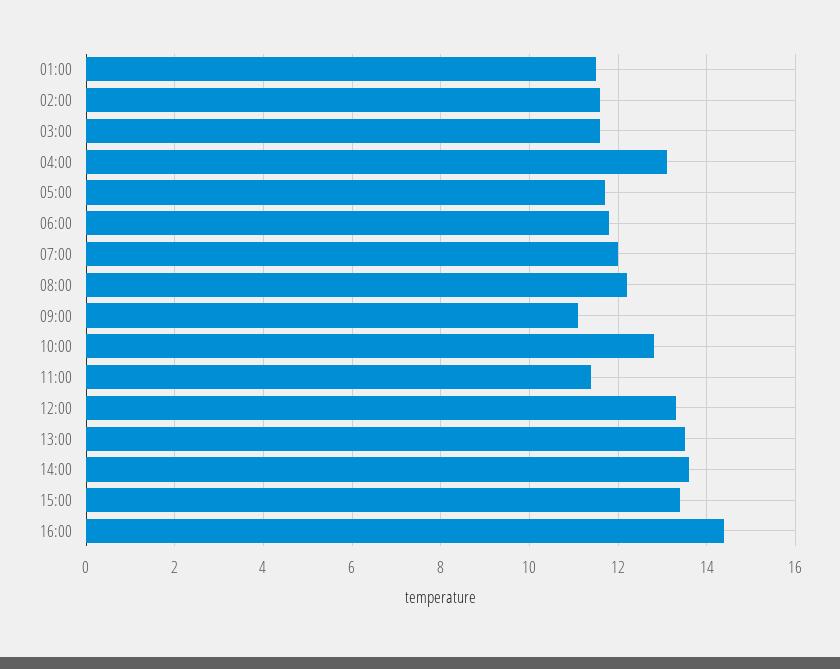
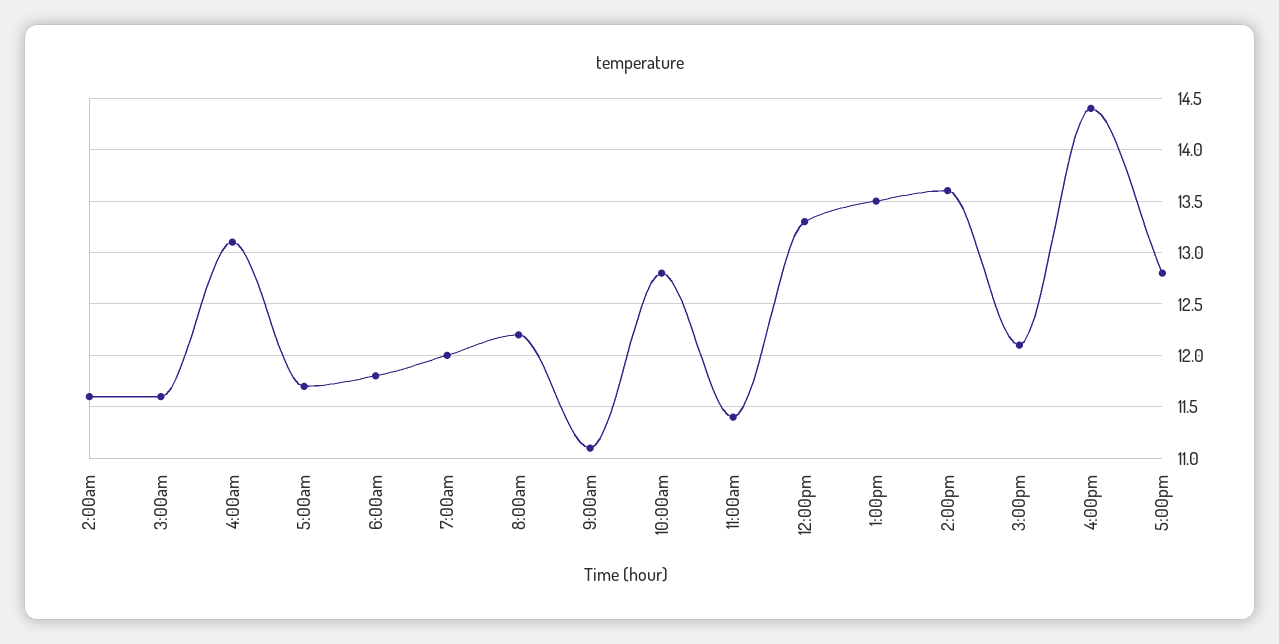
01:00: 11.5 -> none
15:00: 13.5 -> 12.1
5:00pm: none -> 12.8

